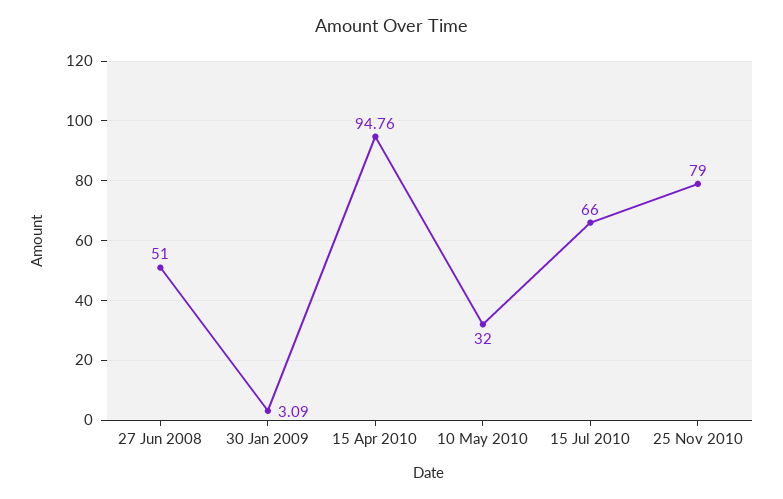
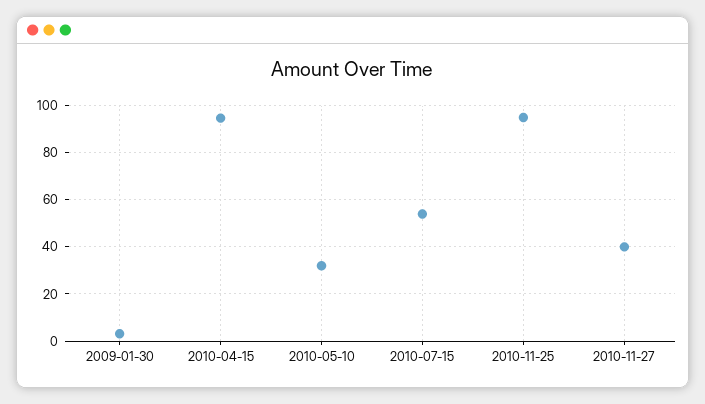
27 Jun 2008: 51 -> none
15 Jul 2010: 66 -> 55
25 Nov 2010: 79 -> 95
2010-11-27: none -> 40

